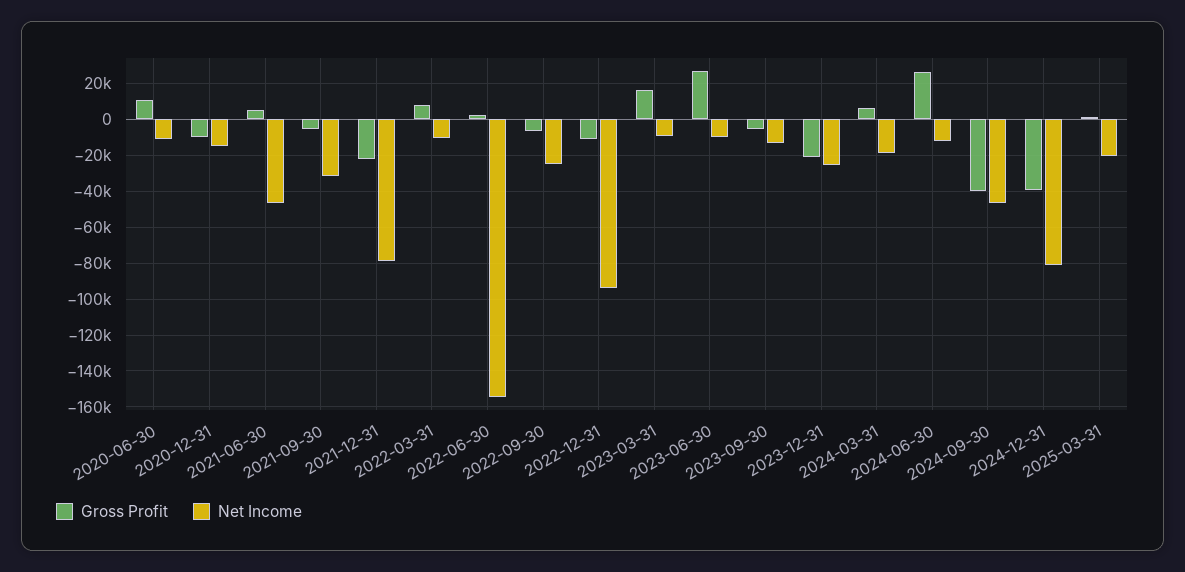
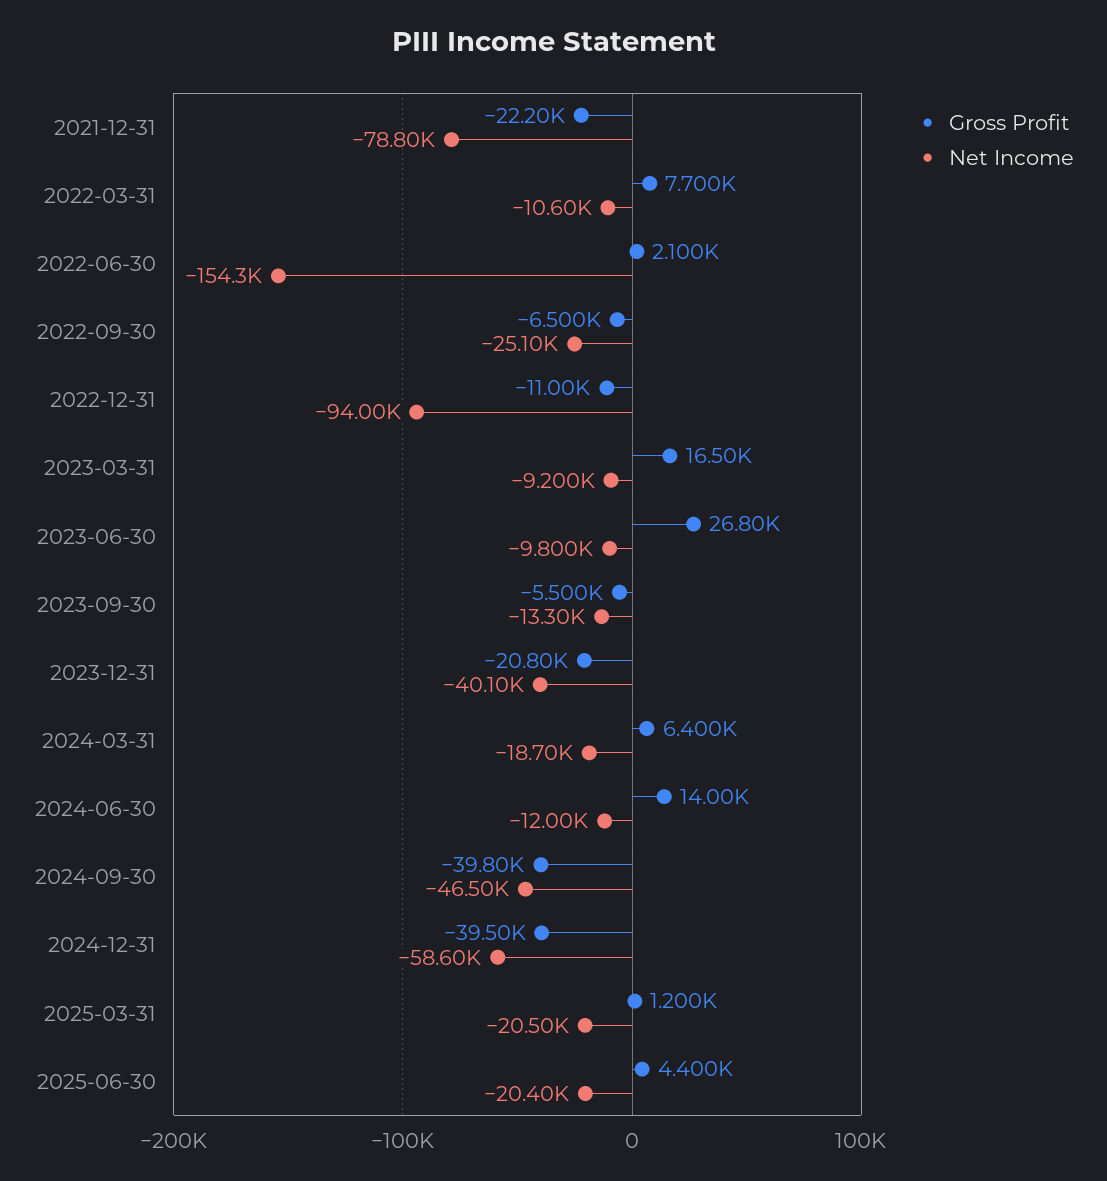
Gross Profit, 2020-06-30: 10000 -> none
Net Income, 2020-06-30: -10000 -> none
Gross Profit, 2020-12-31: -10000 -> none
Net Income, 2020-12-31: -15000 -> none
Gross Profit, 2021-06-30: 5000 -> none
Net Income, 2021-06-30: -45000 -> none
Gross Profit, 2021-09-30: -5000 -> none
Net Income, 2021-09-30: -30000 -> none
Net Income, 2023-12-31: -25000 -> -40100
Gross Profit, 2024-06-30: 25000 -> 14000
Net Income, 2024-12-31: -80000 -> -58600
Gross Profit, 2025-06-30: none -> 4400
Net Income, 2025-06-30: none -> -20400

